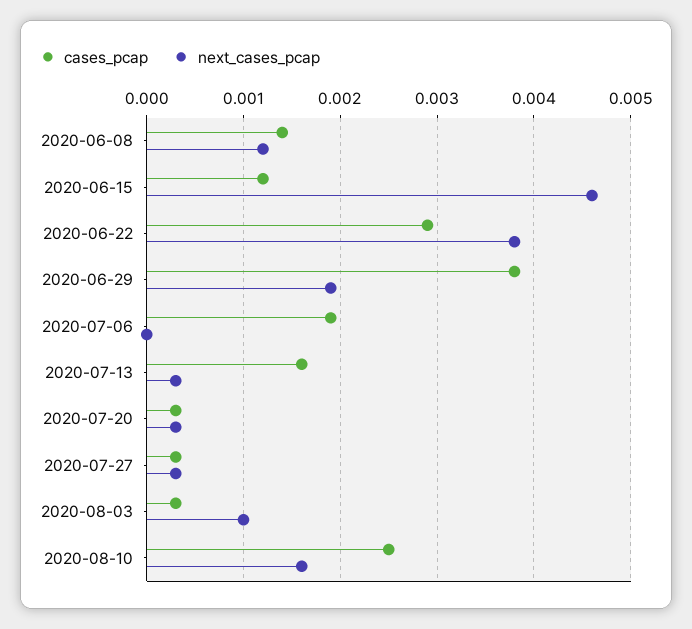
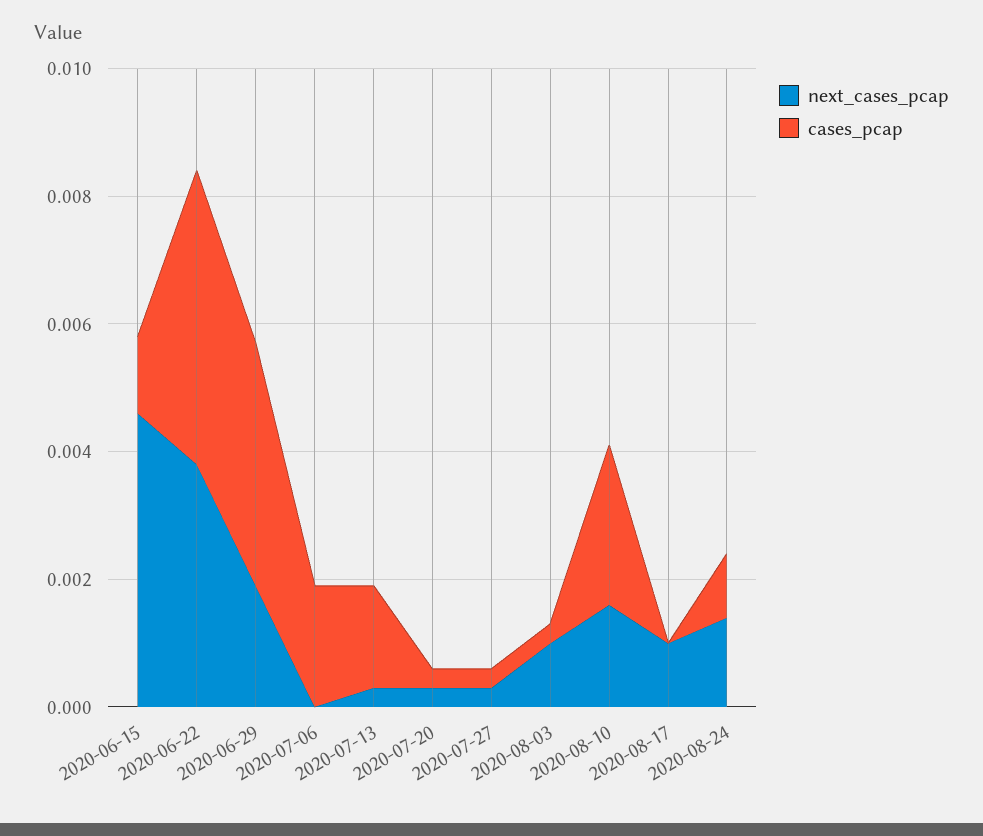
cases_pcap, 2020-06-08: 0.0014 -> none
next_cases_pcap, 2020-06-08: 0.0012 -> none
cases_pcap, 2020-06-22: 0.0029 -> 0.0045
next_cases_pcap, 2020-08-17: none -> 0.001
cases_pcap, 2020-08-17: none -> 0
next_cases_pcap, 2020-08-24: none -> 0.0015
cases_pcap, 2020-08-24: none -> 0.001

